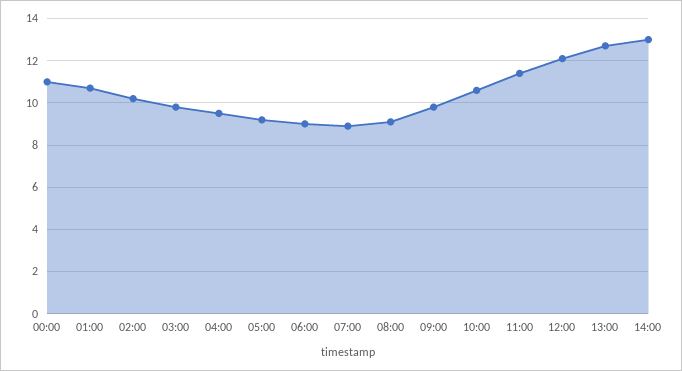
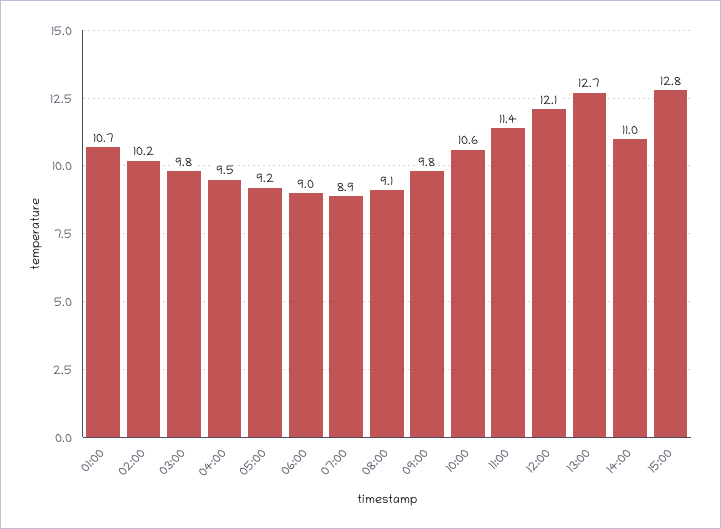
00:00: 11 -> none
14:00: 13 -> 11
15:00: none -> 12.8

